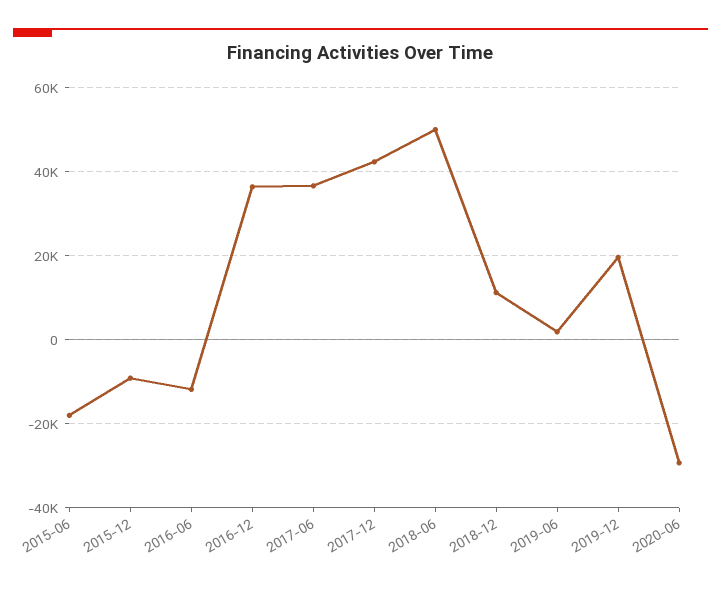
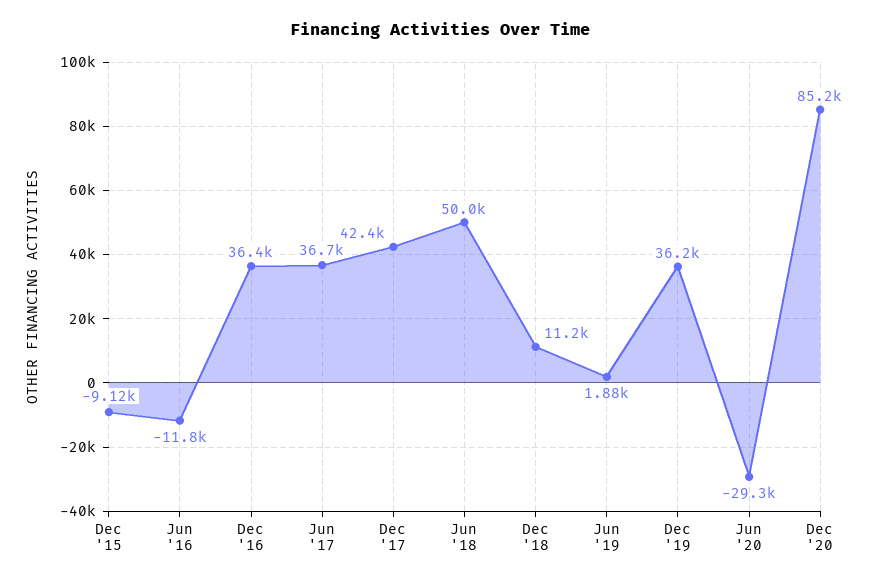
2015-06: -18000 -> none
2019-12: 20000 -> 36200
Dec '20: none -> 85200

